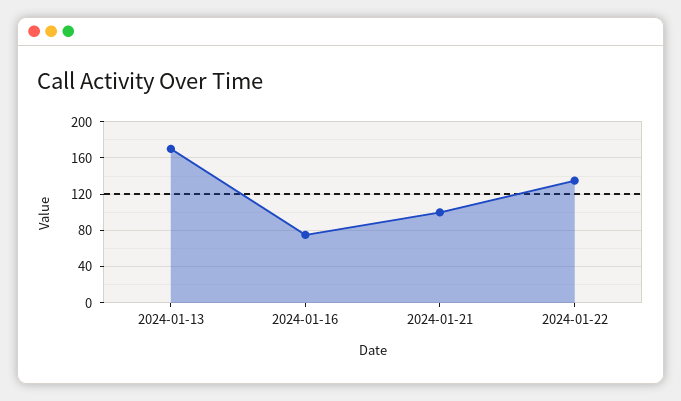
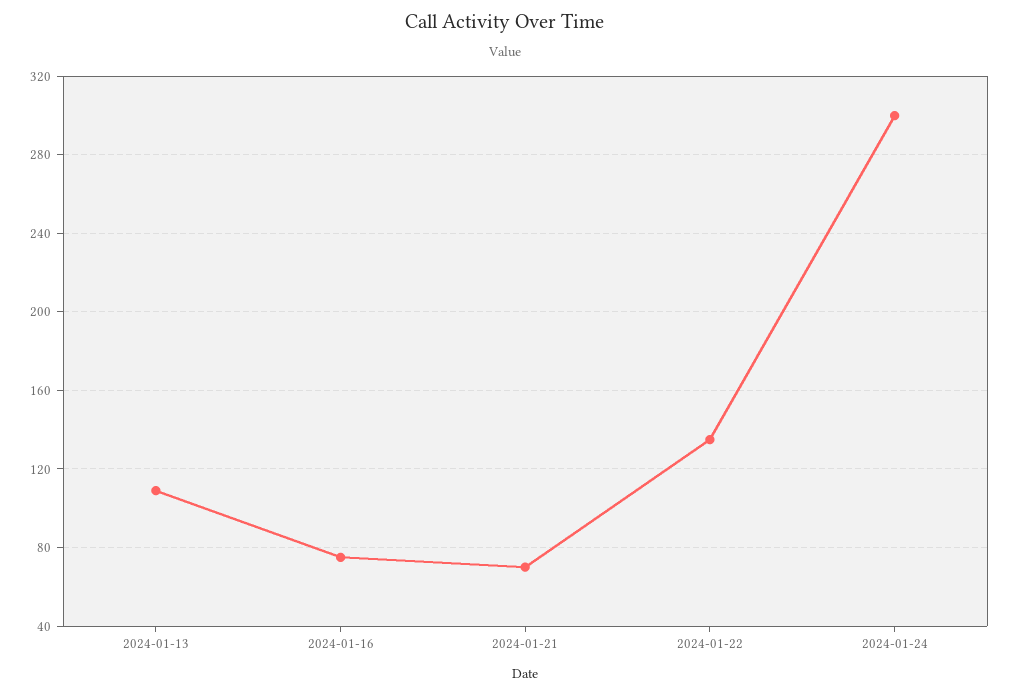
2024-01-13: 170 -> 110
2024-01-21: 100 -> 70
2024-01-24: none -> 300

